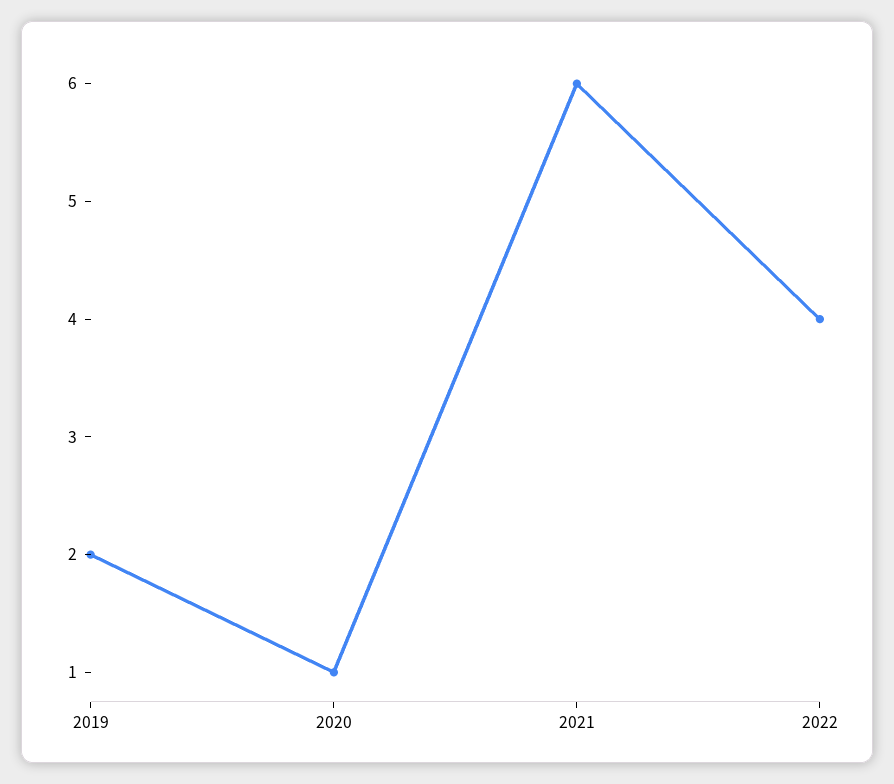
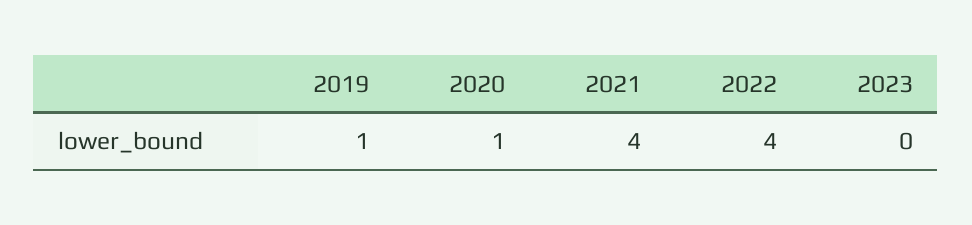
2019: 2 -> 1
2021: 6 -> 4
2023: none -> 0

